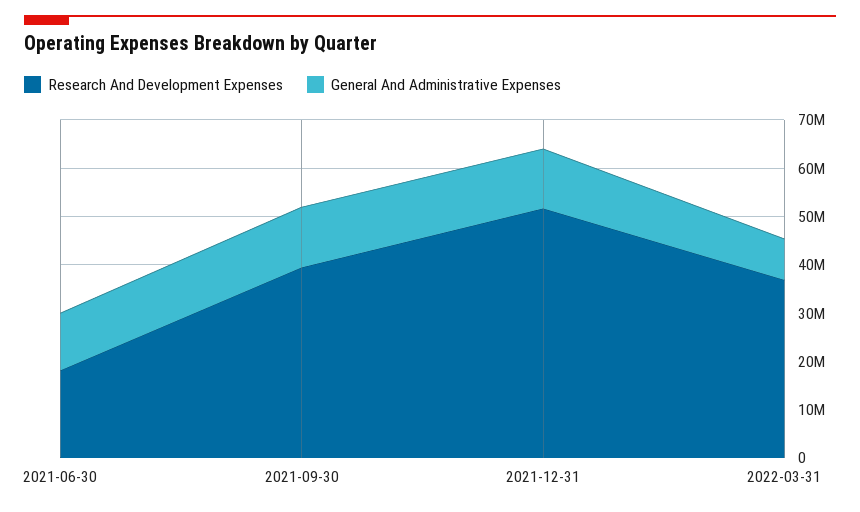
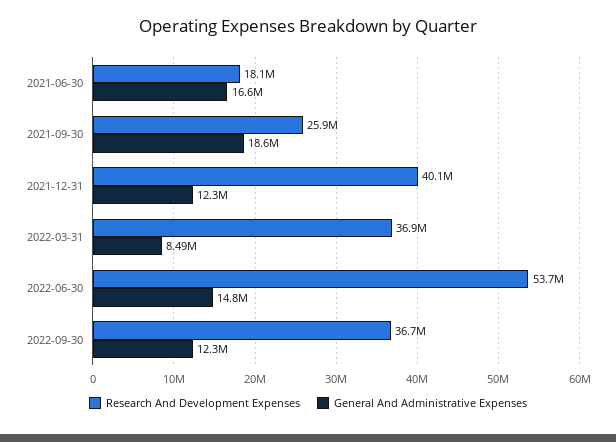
General And Administrative Expenses, 2021-06-30: 12000000 -> 16600000
Research And Development Expenses, 2021-09-30: 40000000 -> 25900000
General And Administrative Expenses, 2021-09-30: 12000000 -> 18600000
Research And Development Expenses, 2021-12-31: 52000000 -> 40100000
Research And Development Expenses, 2022-06-30: none -> 53700000
General And Administrative Expenses, 2022-06-30: none -> 14800000
Research And Development Expenses, 2022-09-30: none -> 36700000
General And Administrative Expenses, 2022-09-30: none -> 12300000

